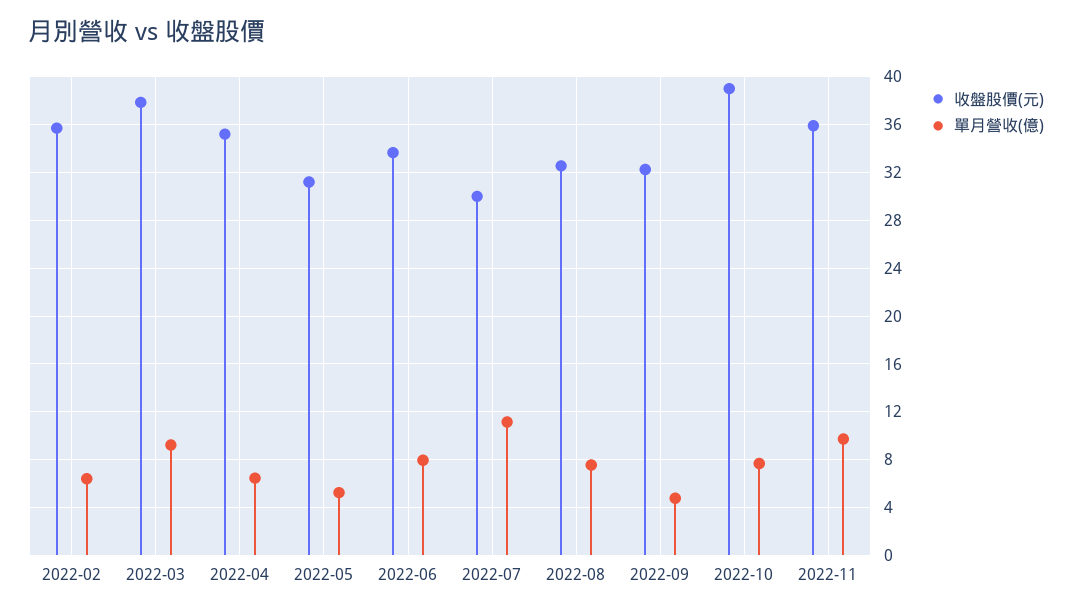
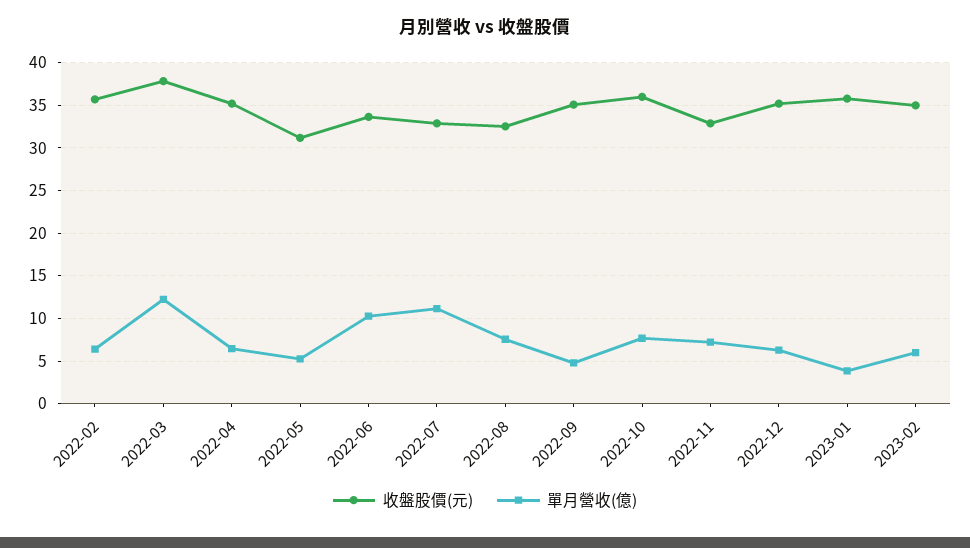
單月營收(億), 2022-03: 9 -> 12
單月營收(億), 2022-06: 8 -> 10
收盤股價(元), 2022-07: 30 -> 33
收盤股價(元), 2022-09: 32 -> 35
收盤股價(元), 2022-10: 39 -> 36
收盤股價(元), 2022-11: 36 -> 33
單月營收(億), 2022-11: 10 -> 7
收盤股價(元), 2022-12: none -> 35
單月營收(億), 2022-12: none -> 6
收盤股價(元), 2023-01: none -> 36
單月營收(億), 2023-01: none -> 4
收盤股價(元), 2023-02: none -> 35
單月營收(億), 2023-02: none -> 6

